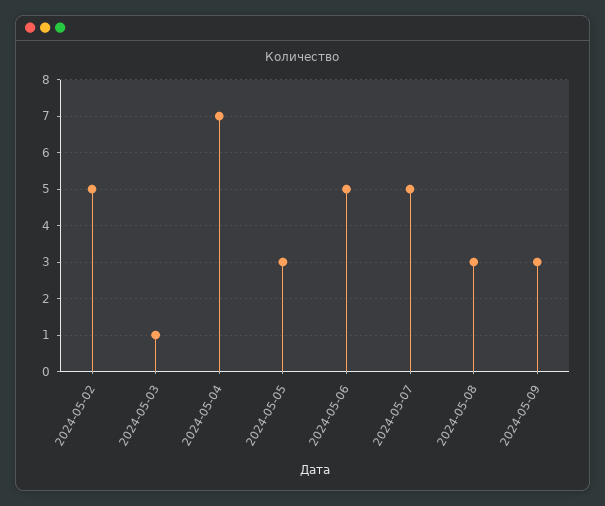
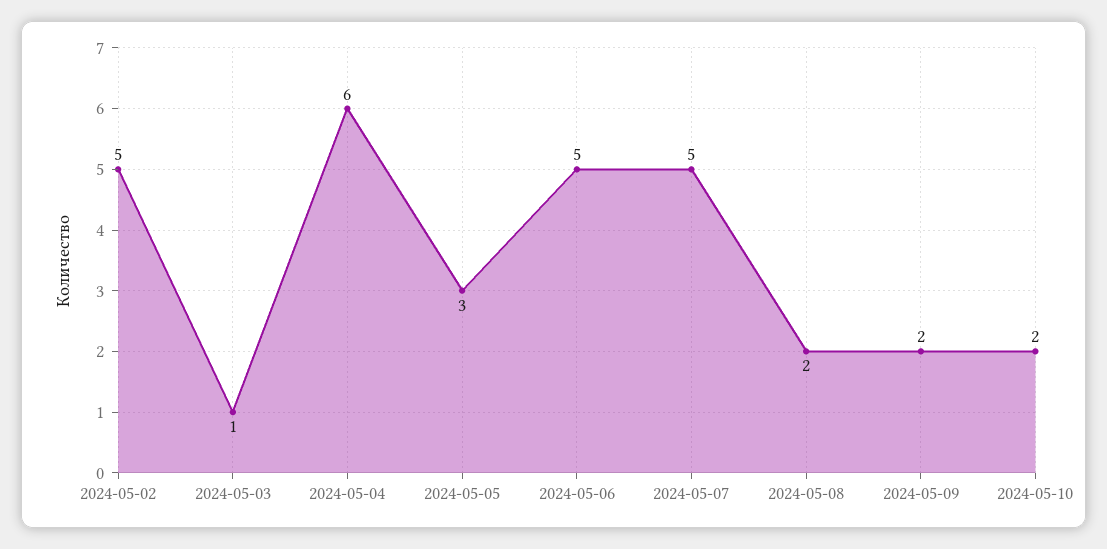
2024-05-04: 7 -> 6
2024-05-08: 3 -> 2
2024-05-09: 3 -> 2
2024-05-10: none -> 2

